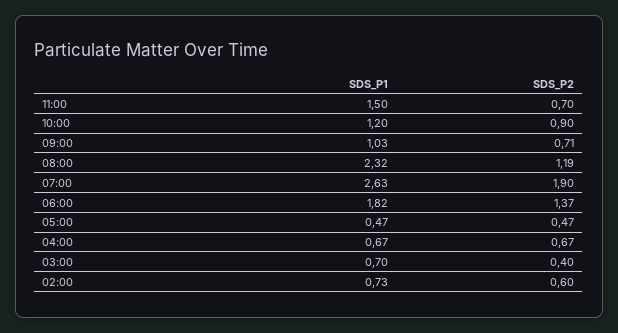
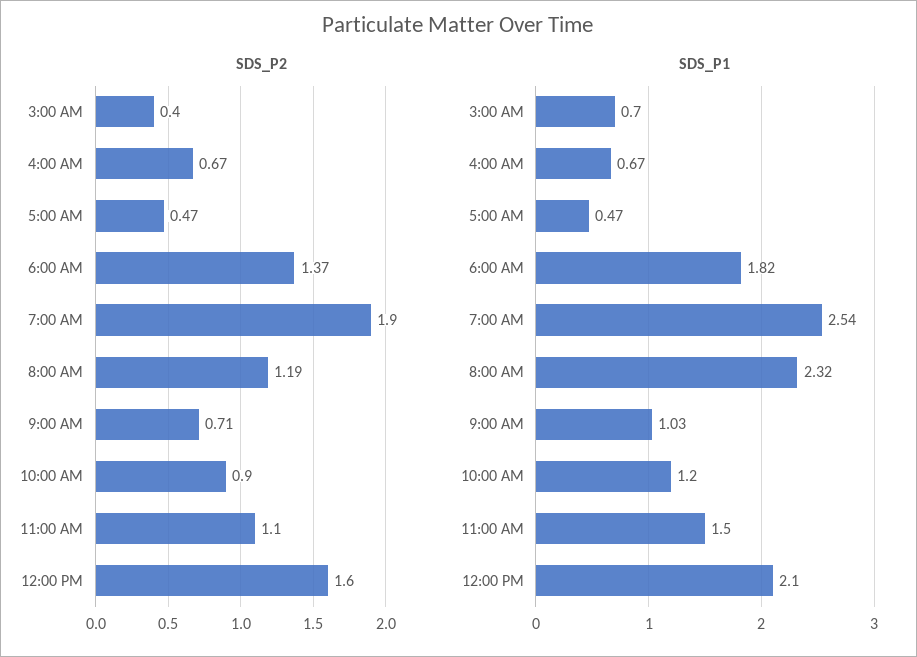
SDS_P2, 11:00: 0.7 -> 1.1
SDS_P1, 07:00: 2.63 -> 2.54
SDS_P1, 02:00: 0.73 -> none
SDS_P2, 02:00: 0.6 -> none
SDS_P2, 12:00 PM: none -> 1.6
SDS_P1, 12:00 PM: none -> 2.1

